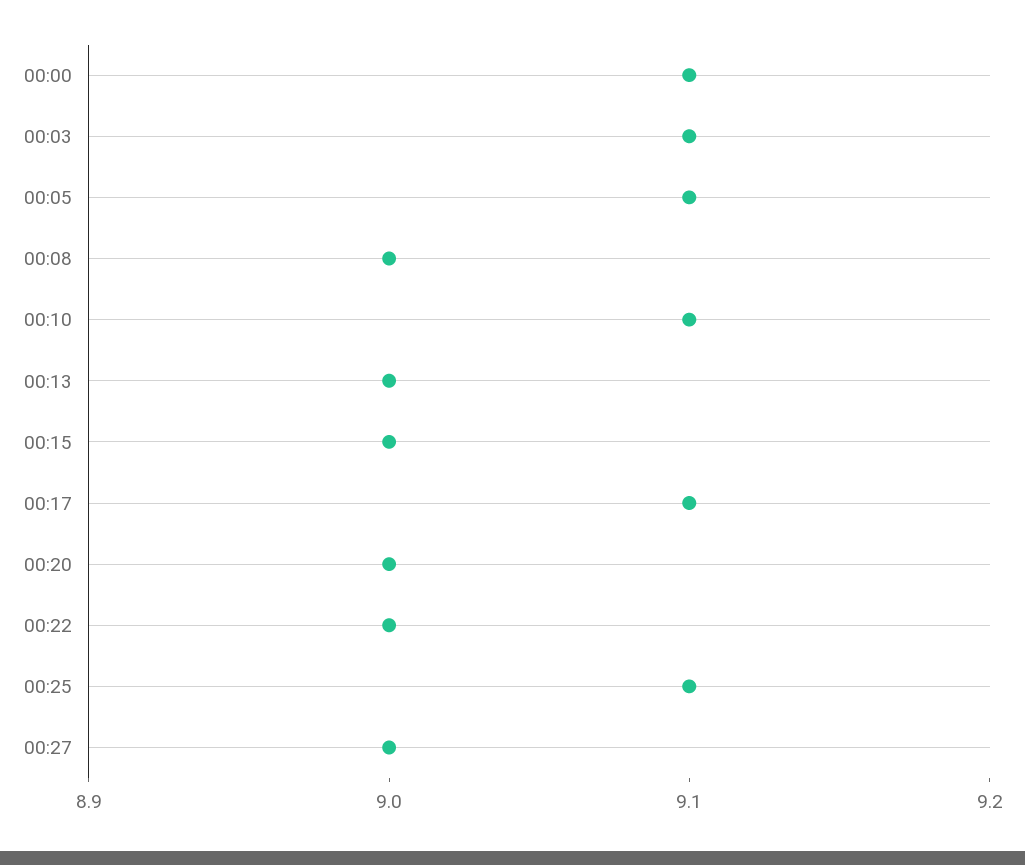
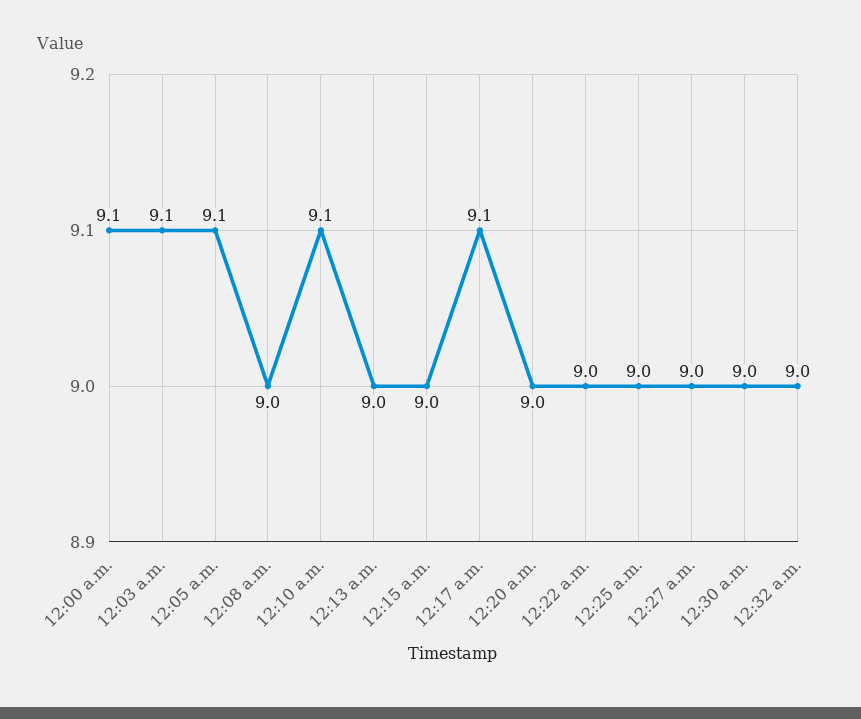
00:25: 9.1 -> 9
12:30 a.m.: none -> 9
12:32 a.m.: none -> 9

